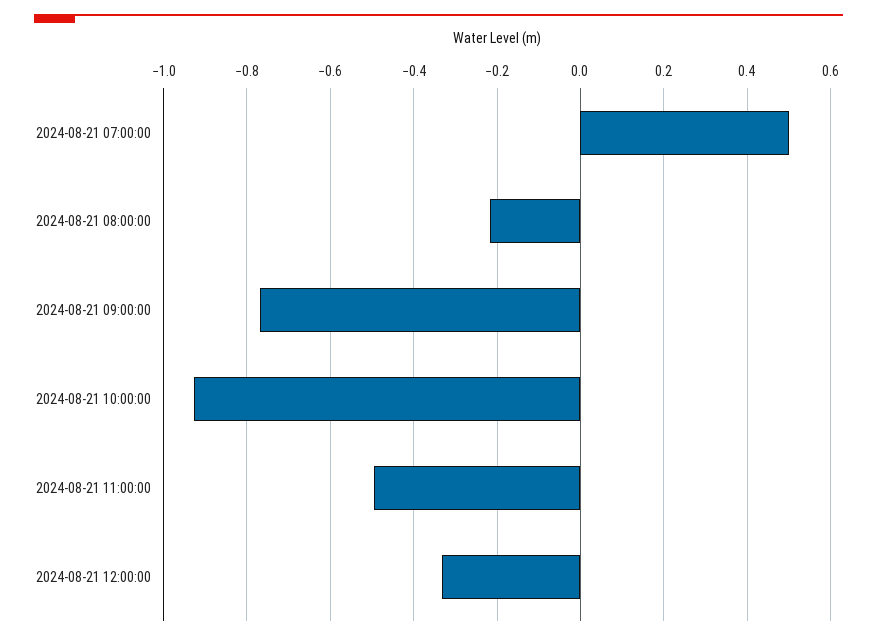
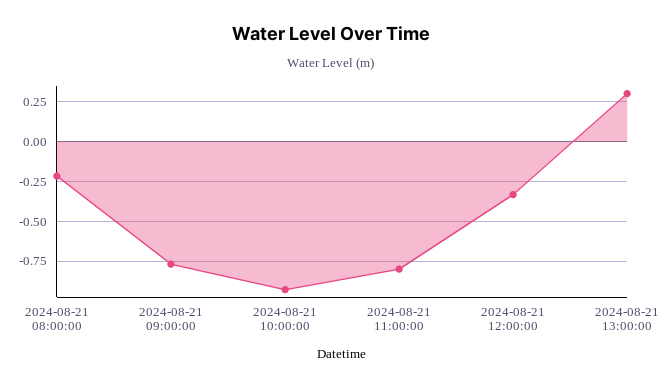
2024-08-21 07:00:00: 0.5 -> none
2024-08-21 11:00:00: -0.5 -> -0.8
2024-08-21 13:00:00: none -> 0.3

